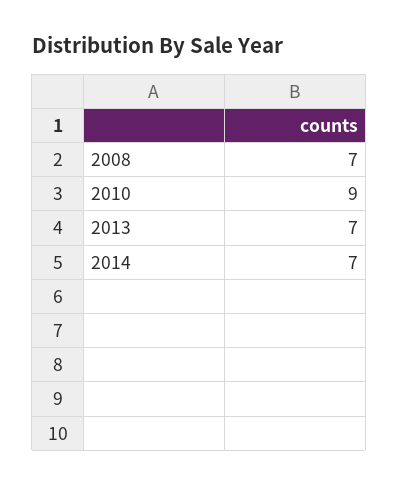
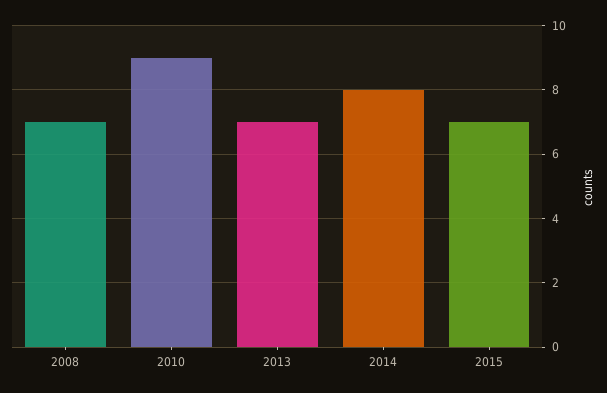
2014: 7 -> 8
2015: none -> 7

